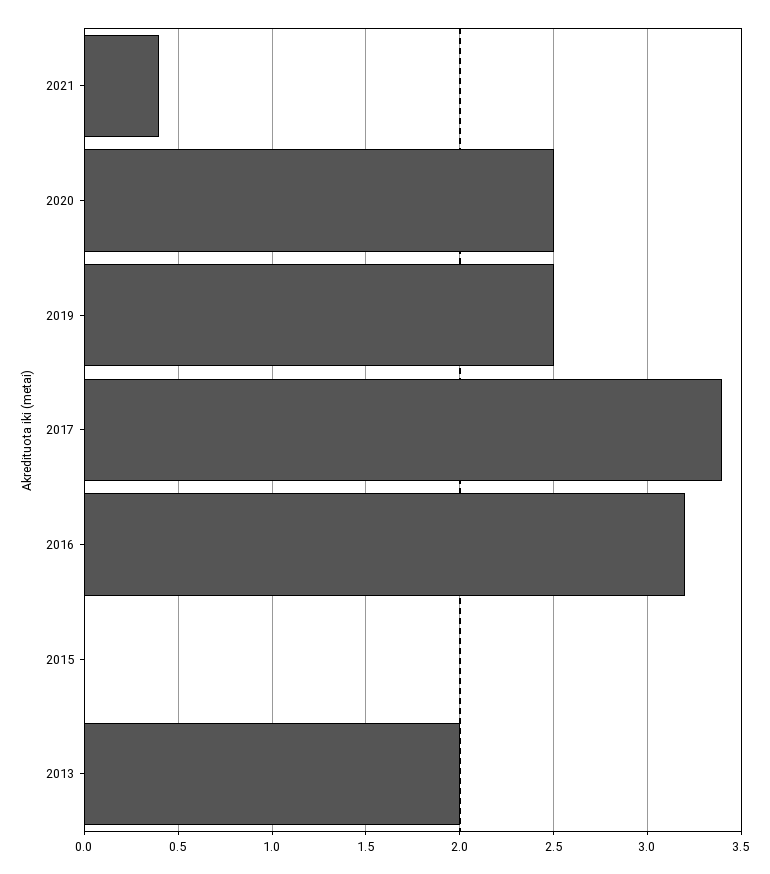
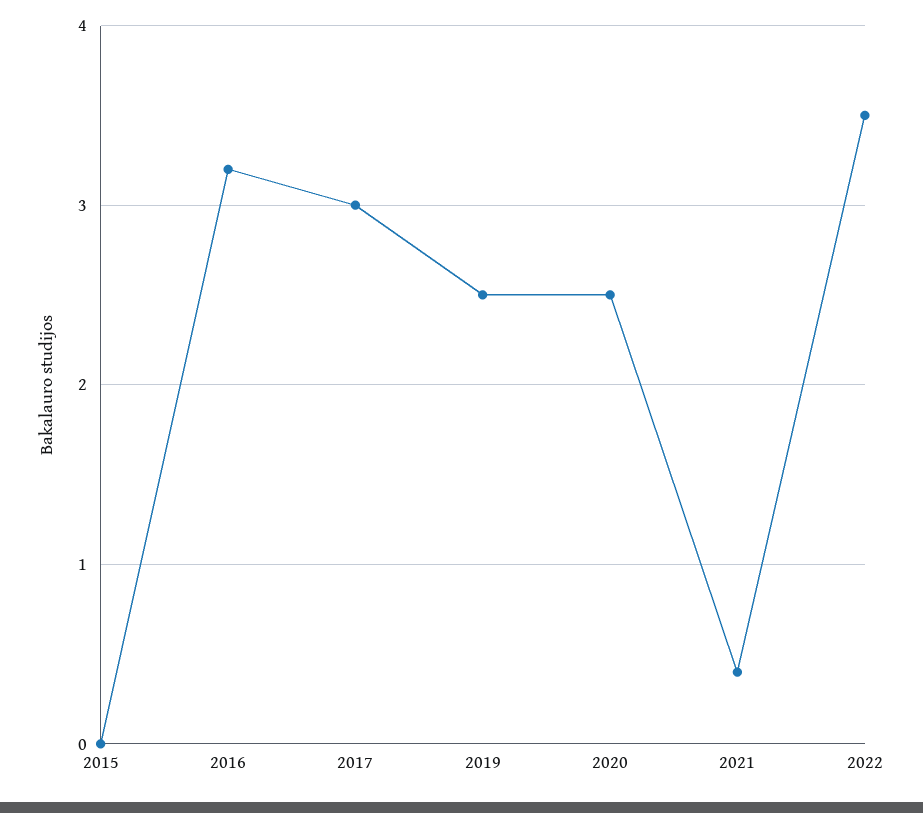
2017: 3.4 -> 3
2013: 2 -> none
2022: none -> 3.5

